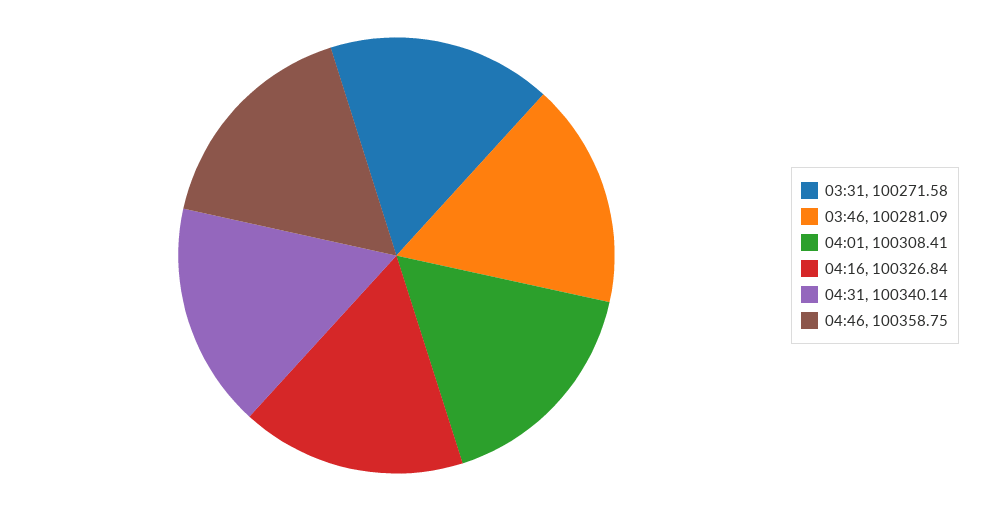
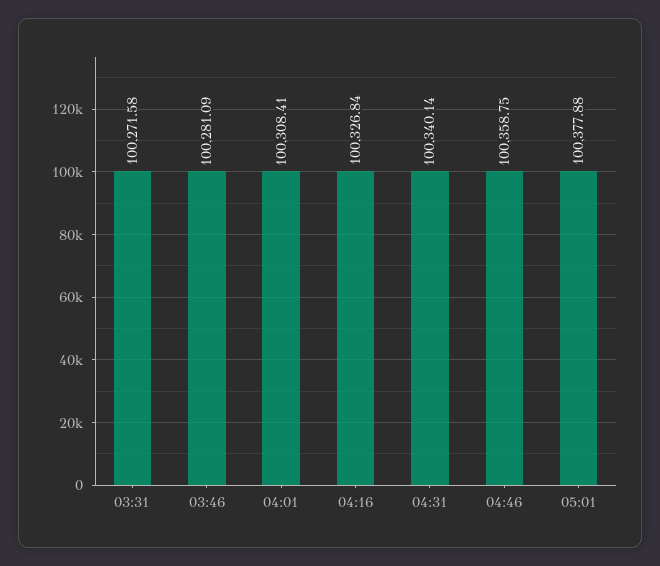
05:01: none -> 100377.88

